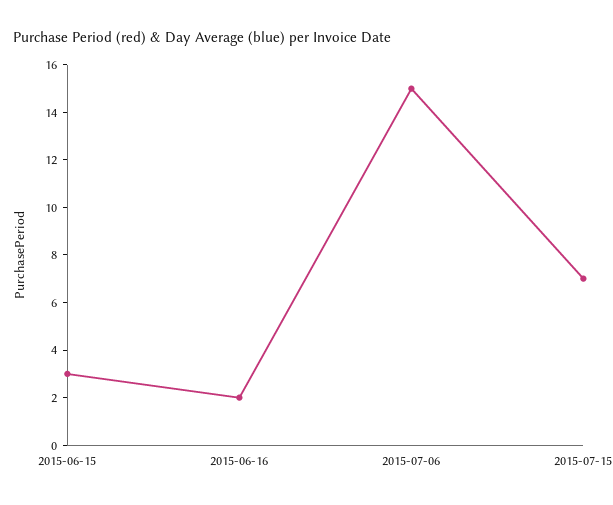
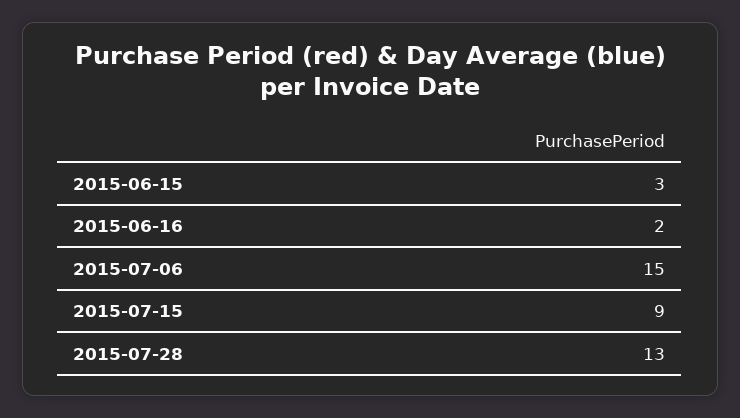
2015-07-15: 7 -> 9
2015-07-28: none -> 13

